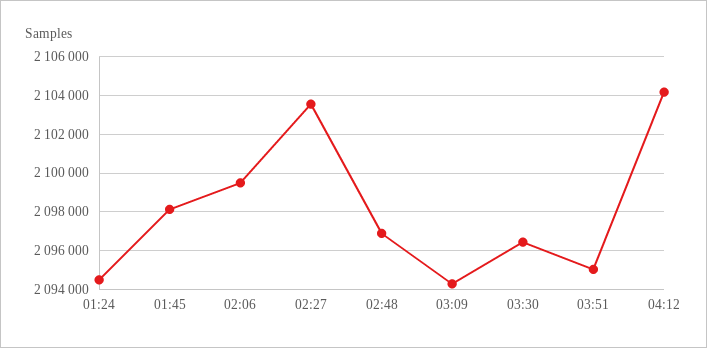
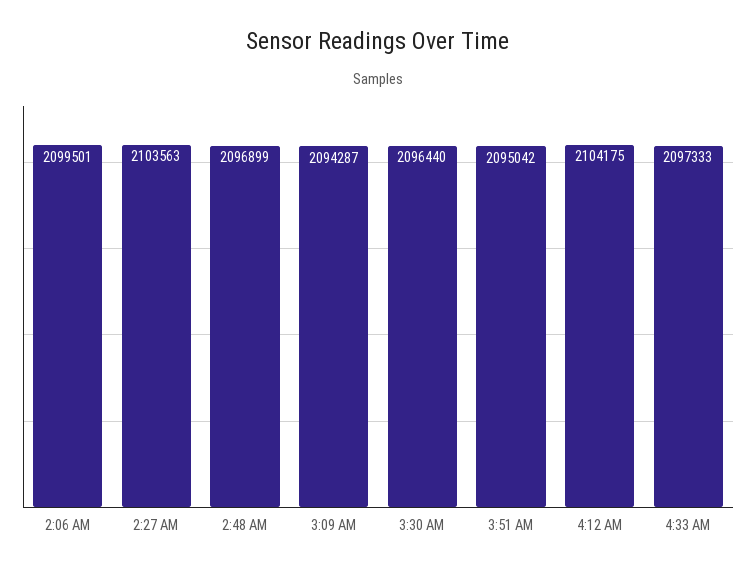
01:24: 2094500 -> none
01:45: 2098000 -> none
4:33 AM: none -> 2097333

